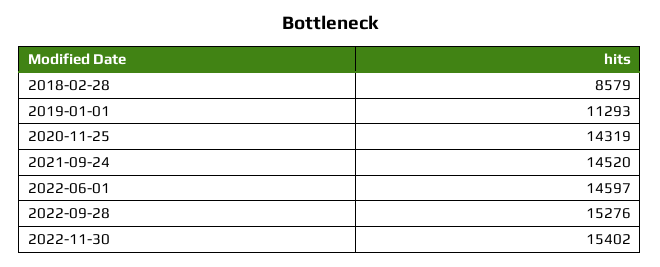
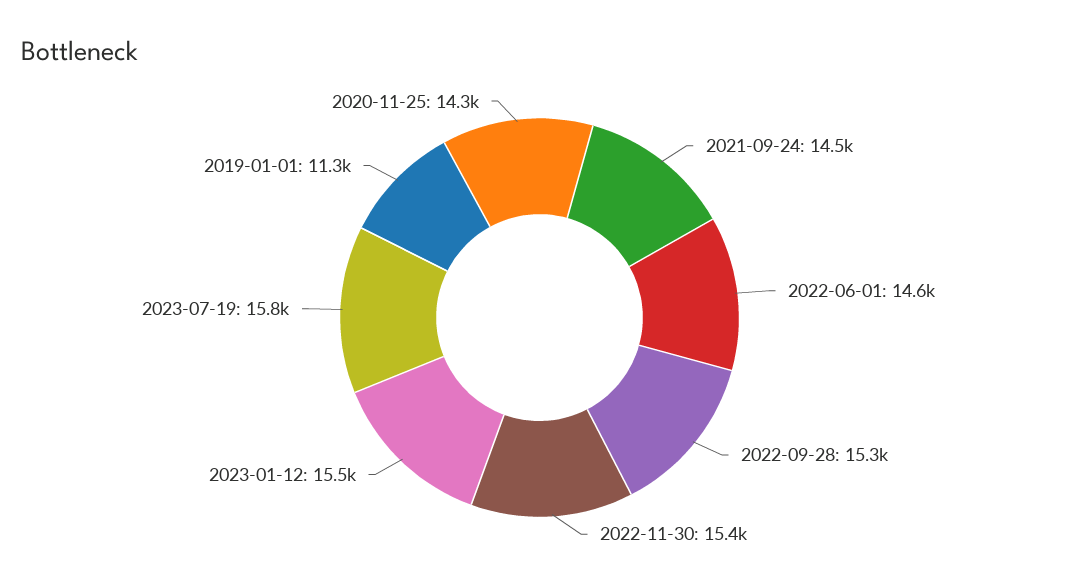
2018-02-28: 8579 -> none
2023-01-12: none -> 15500
2023-07-19: none -> 15800

